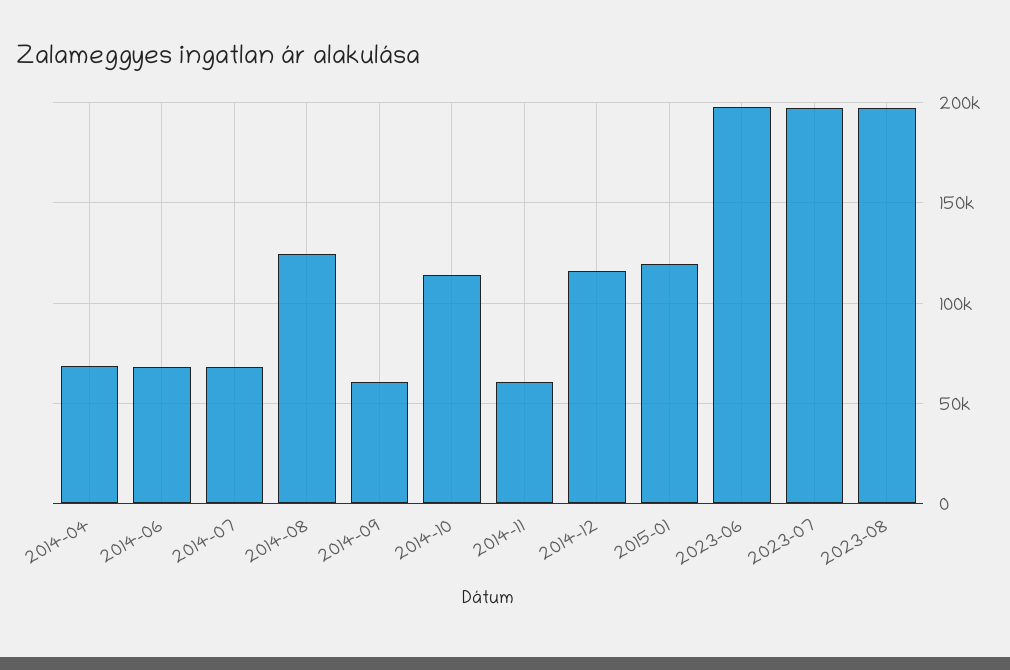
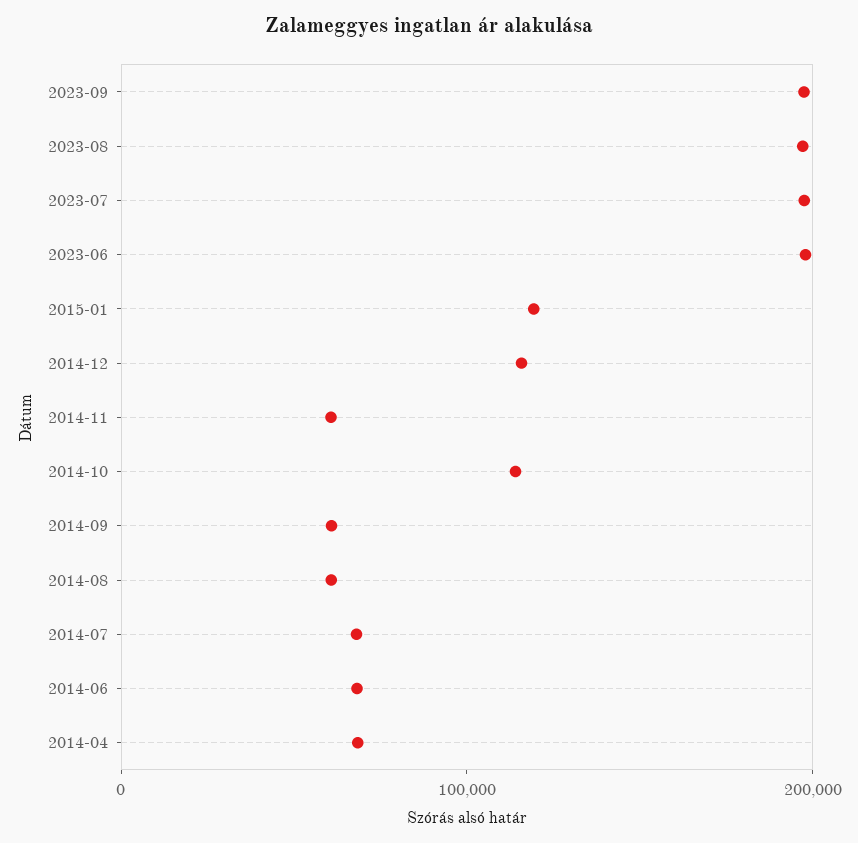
2014-08: 125000 -> 60000
2023-09: none -> 200000

